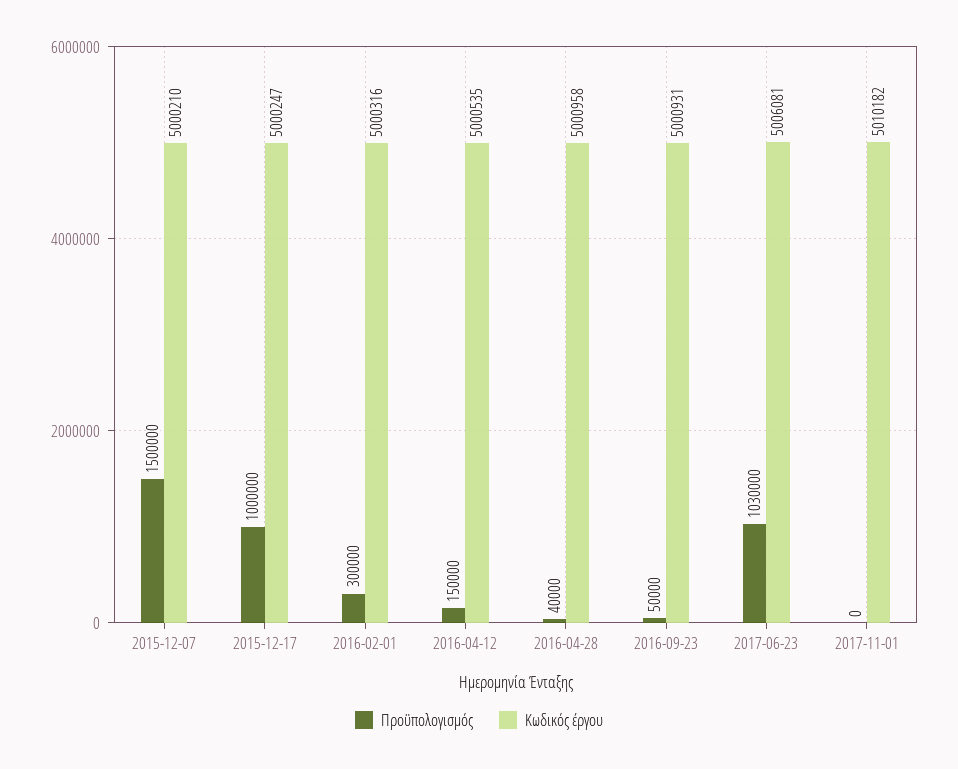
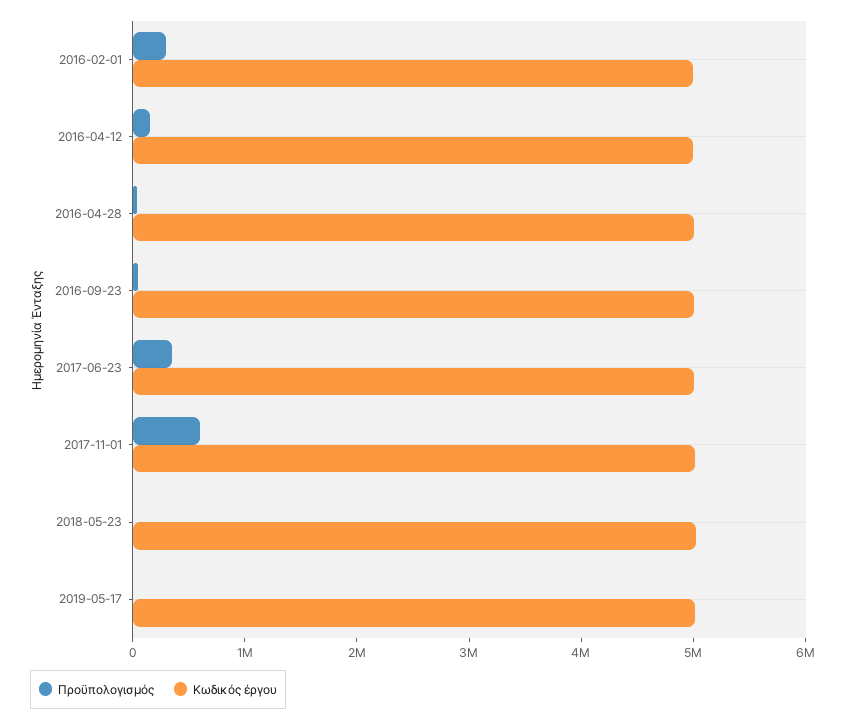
Προϋπολογισμός, 2015-12-07: 1500000 -> none
Κωδικός έργου, 2015-12-07: 5000210 -> none
Προϋπολογισμός, 2015-12-17: 1000000 -> none
Κωδικός έργου, 2015-12-17: 5000247 -> none
Προϋπολογισμός, 2017-06-23: 1030000 -> 400000
Προϋπολογισμός, 2017-11-01: 0 -> 600000
Προϋπολογισμός, 2018-05-23: none -> 0
Κωδικός έργου, 2018-05-23: none -> 5000000
Προϋπολογισμός, 2019-05-17: none -> 0
Κωδικός έργου, 2019-05-17: none -> 5000000

